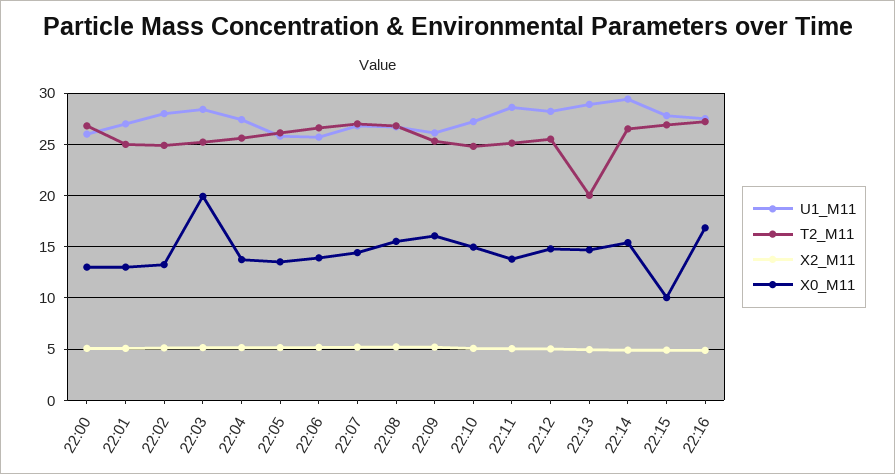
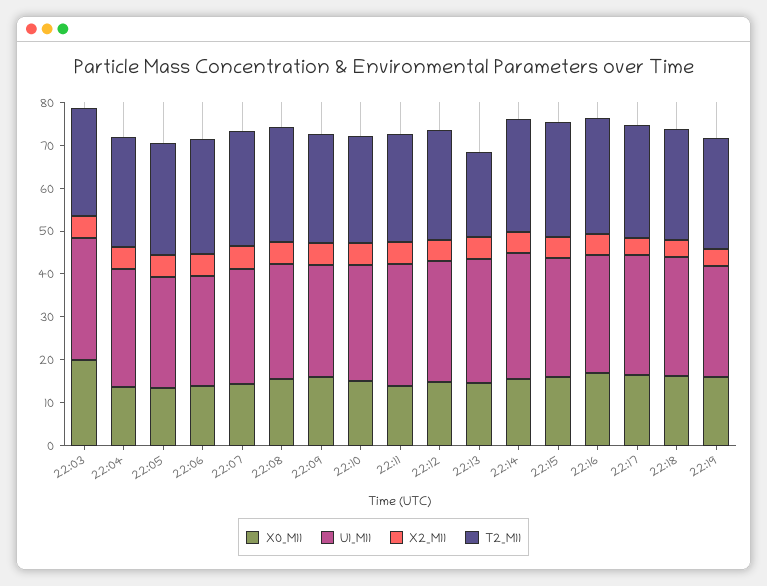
U1_M11, 22:00: 26 -> none
T2_M11, 22:00: 27 -> none
X2_M11, 22:00: 5 -> none
X0_M11, 22:00: 13 -> none
U1_M11, 22:01: 27 -> none
T2_M11, 22:01: 25 -> none
X2_M11, 22:01: 5 -> none
X0_M11, 22:01: 13 -> none
U1_M11, 22:02: 28 -> none
T2_M11, 22:02: 25 -> none
X2_M11, 22:02: 5 -> none
X0_M11, 22:02: 13 -> none
X0_M11, 22:15: 10 -> 16
X0_M11, 22:17: none -> 16
U1_M11, 22:17: none -> 28
X2_M11, 22:17: none -> 4
T2_M11, 22:17: none -> 26
X0_M11, 22:18: none -> 16
U1_M11, 22:18: none -> 28
X2_M11, 22:18: none -> 4
T2_M11, 22:18: none -> 26
X0_M11, 22:19: none -> 16
U1_M11, 22:19: none -> 26
X2_M11, 22:19: none -> 4
T2_M11, 22:19: none -> 26

